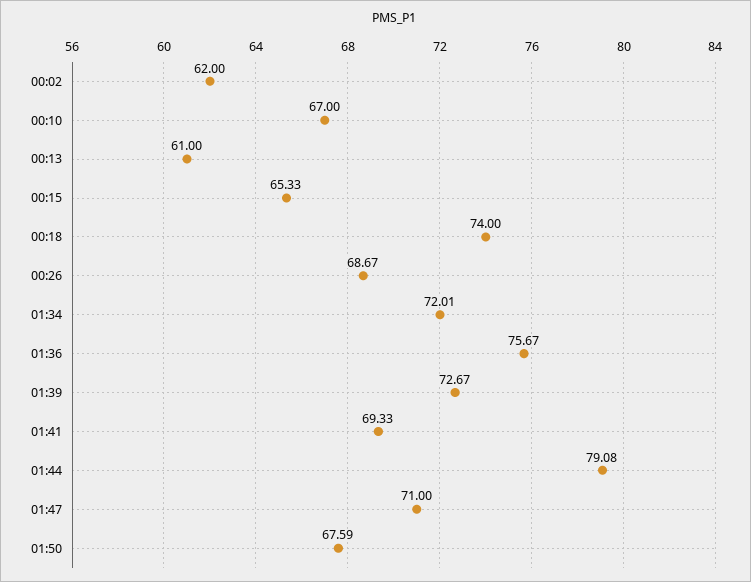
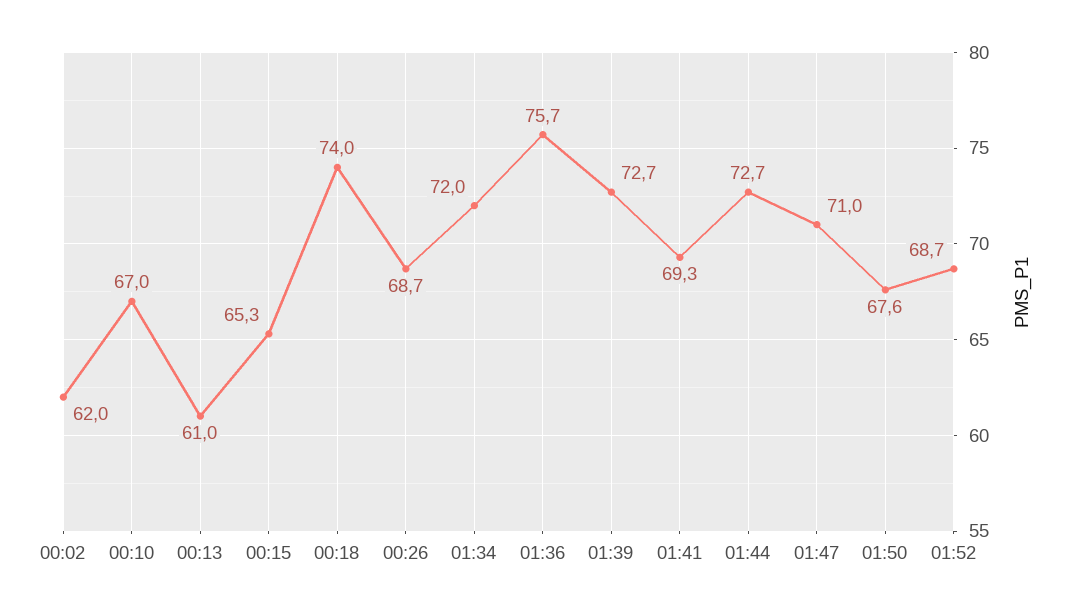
01:44: 79.08 -> 72.7
01:52: none -> 68.7

